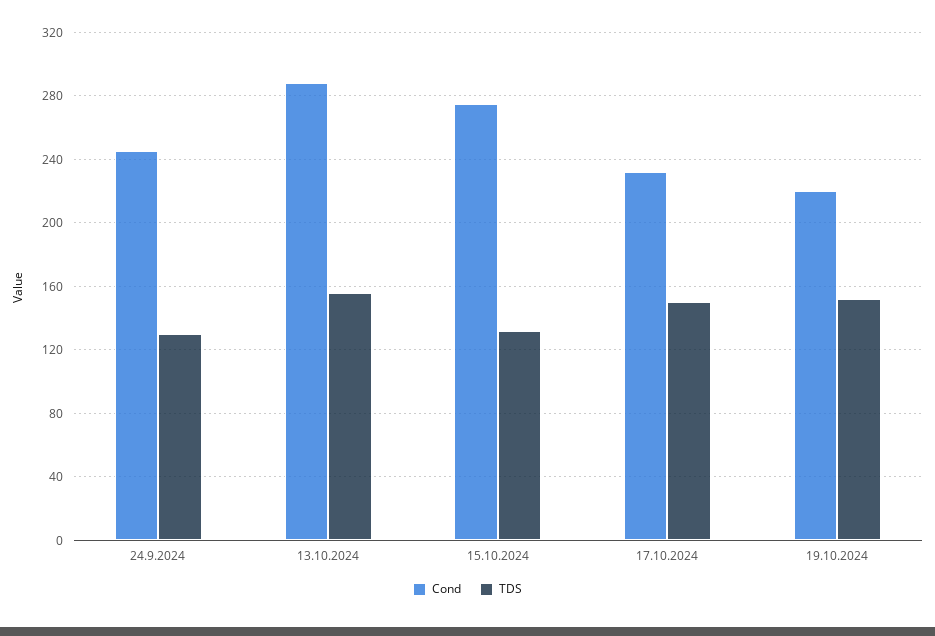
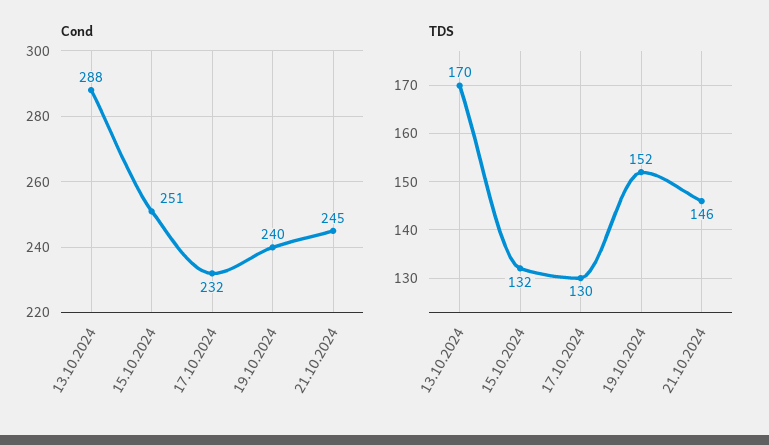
Cond, 24.9.2024: 245 -> none
TDS, 24.9.2024: 130 -> none
TDS, 13.10.2024: 155 -> 170
Cond, 15.10.2024: 275 -> 251
TDS, 17.10.2024: 150 -> 130
Cond, 19.10.2024: 220 -> 240
Cond, 21.10.2024: none -> 245
TDS, 21.10.2024: none -> 146

